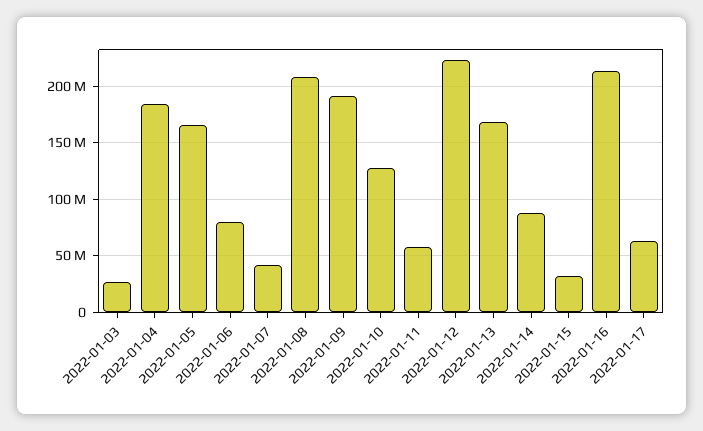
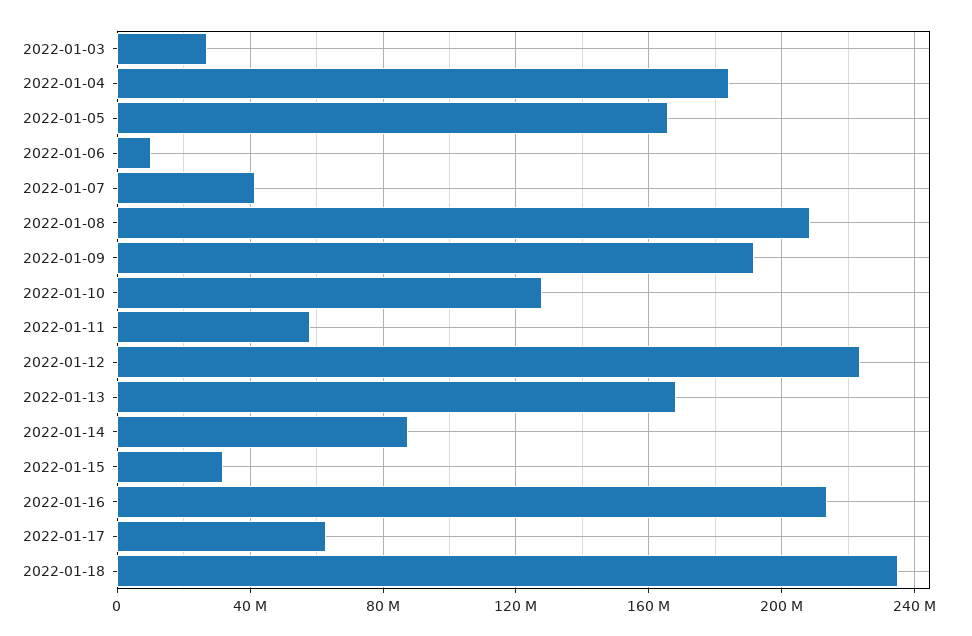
2022-01-06: 80000000 -> 10000000
2022-01-18: none -> 235000000

